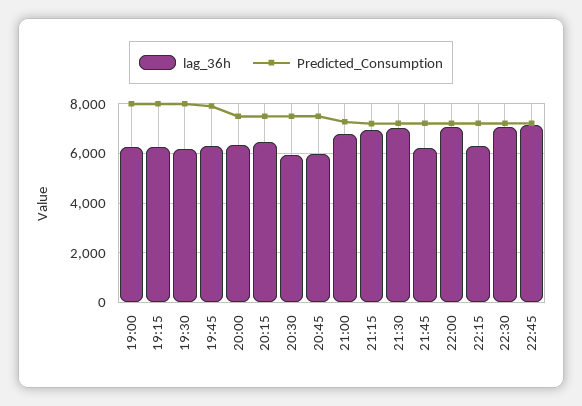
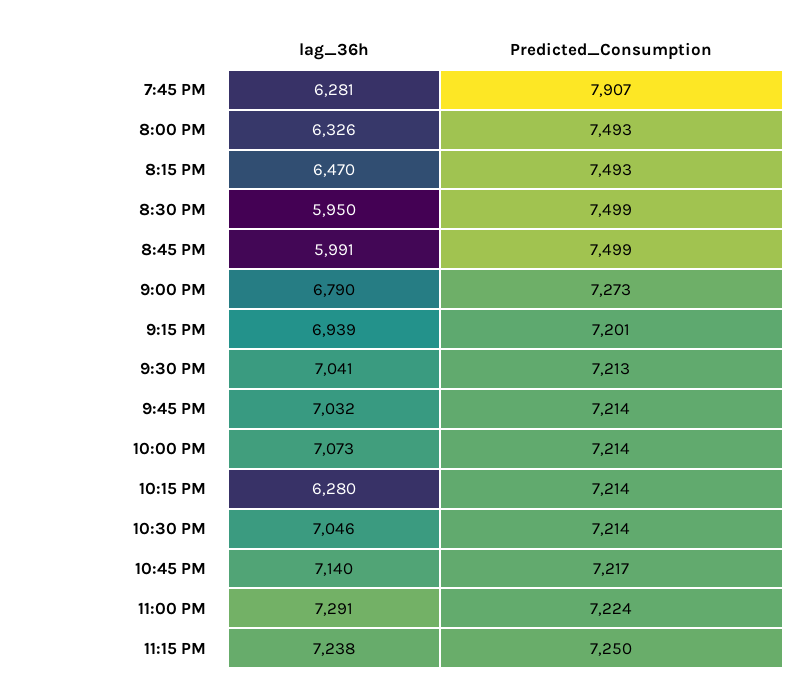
lag_36h, 19:00: 6250 -> none
Predicted_Consumption, 19:00: 8000 -> none
lag_36h, 19:15: 6250 -> none
Predicted_Consumption, 19:15: 8000 -> none
lag_36h, 19:30: 6250 -> none
Predicted_Consumption, 19:30: 8000 -> none
lag_36h, 21:45: 6250 -> 7032
lag_36h, 11:00 PM: none -> 7291
Predicted_Consumption, 11:00 PM: none -> 7224
lag_36h, 11:15 PM: none -> 7238
Predicted_Consumption, 11:15 PM: none -> 7250

